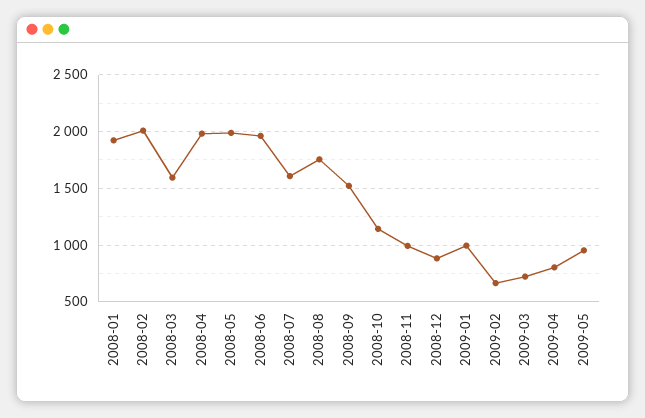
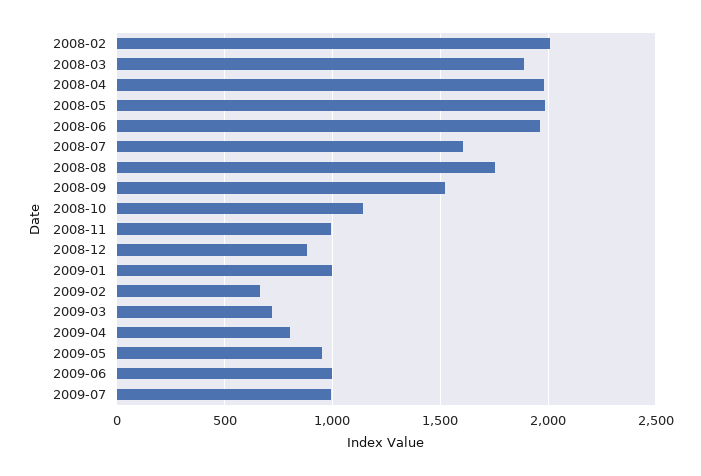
2008-01: 1900 -> none
2008-03: 1600 -> 1900
2009-06: none -> 1000
2009-07: none -> 1000

